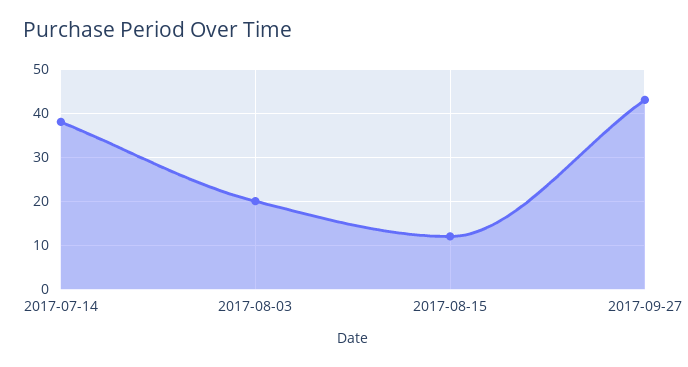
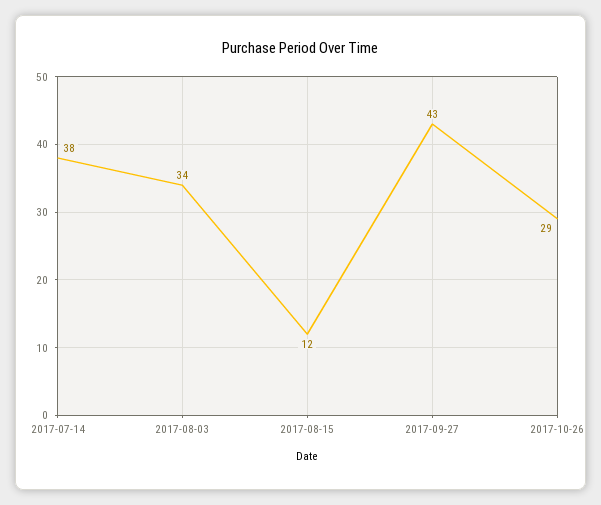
2017-08-03: 20 -> 34
2017-10-26: none -> 29

